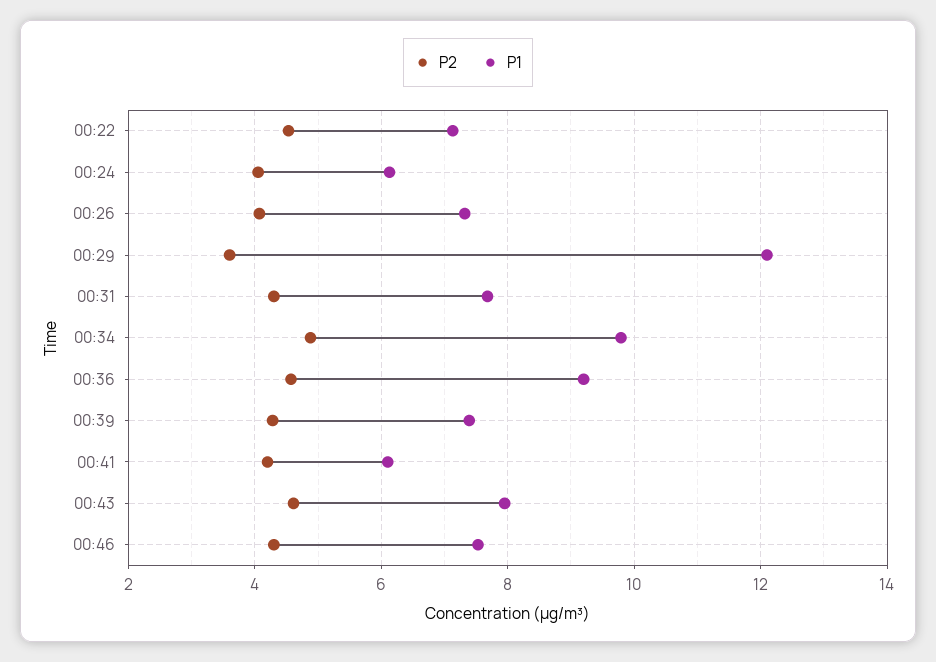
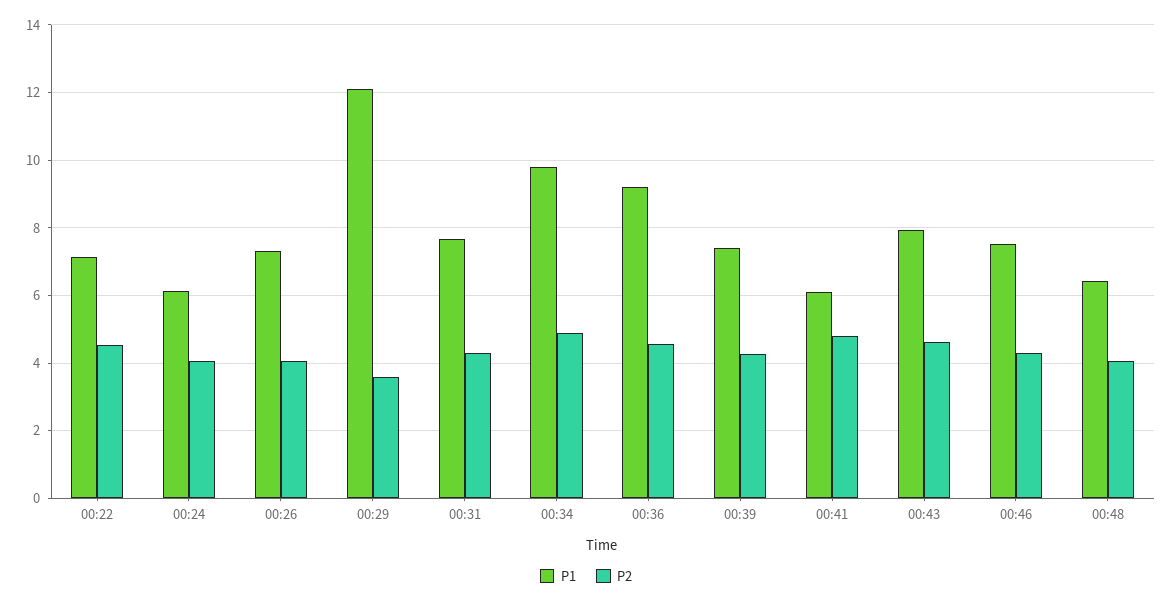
P2, 00:41: 4.2 -> 4.8
P1, 00:48: none -> 6.4
P2, 00:48: none -> 4

